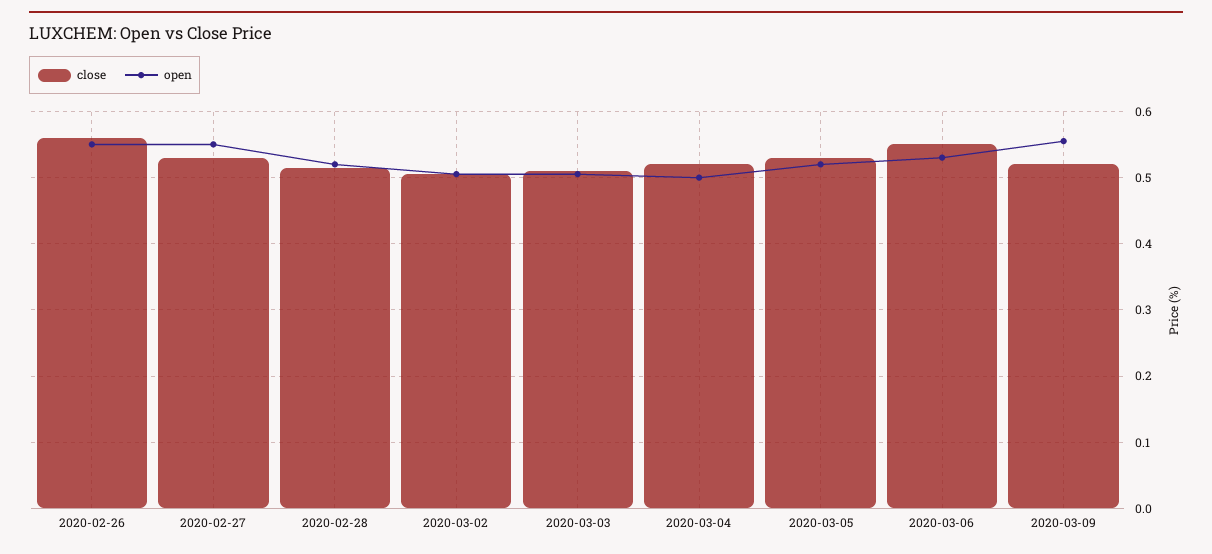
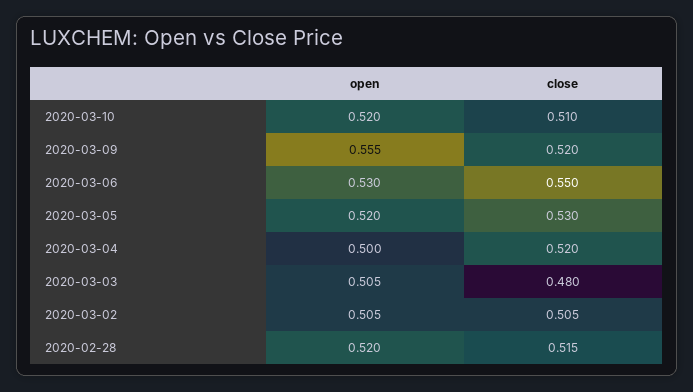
close, 2020-02-26: 0.56 -> none
open, 2020-02-26: 0.55 -> none
close, 2020-02-27: 0.53 -> none
open, 2020-02-27: 0.55 -> none
close, 2020-03-03: 0.51 -> 0.48
open, 2020-03-10: none -> 0.52
close, 2020-03-10: none -> 0.51

